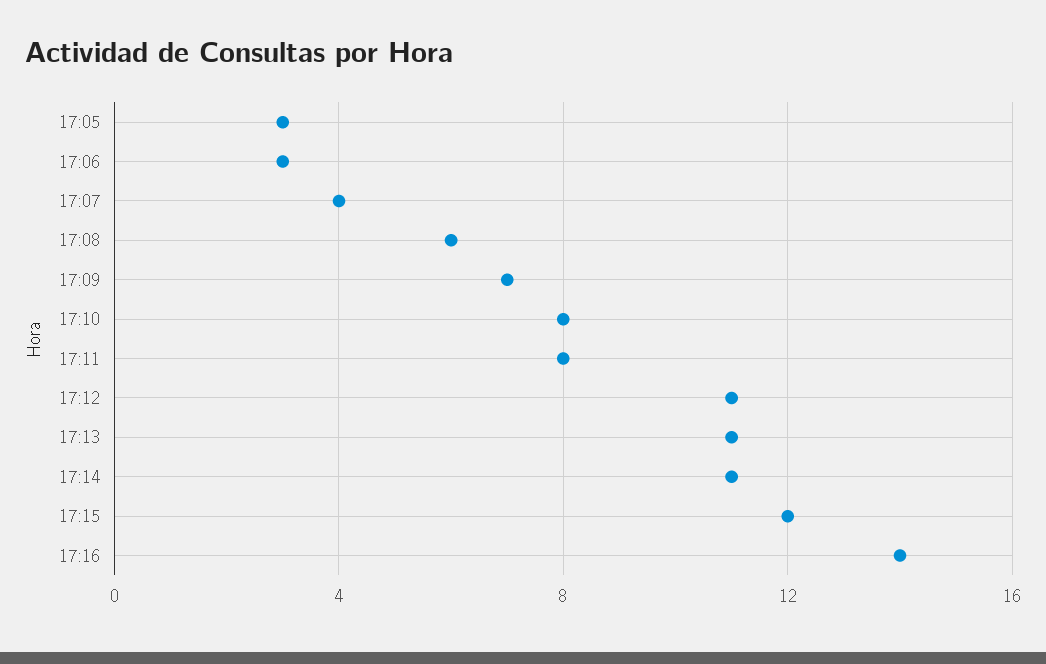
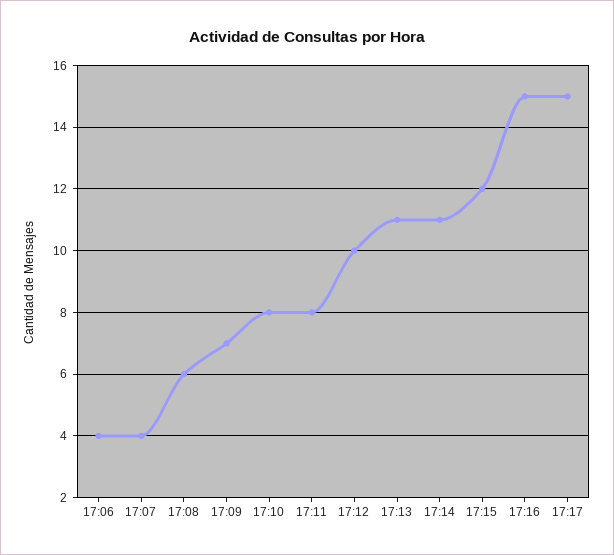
17:05: 3 -> none
17:06: 3 -> 4
17:12: 11 -> 10
17:16: 14 -> 15
17:17: none -> 15

